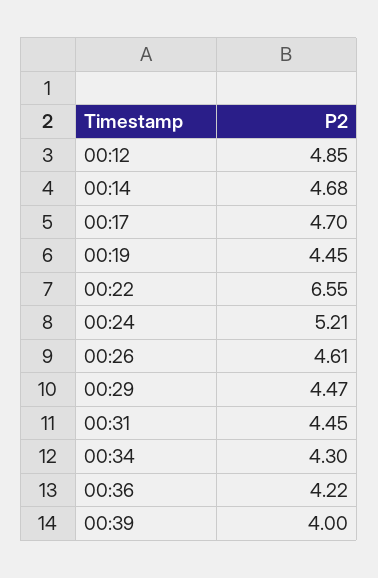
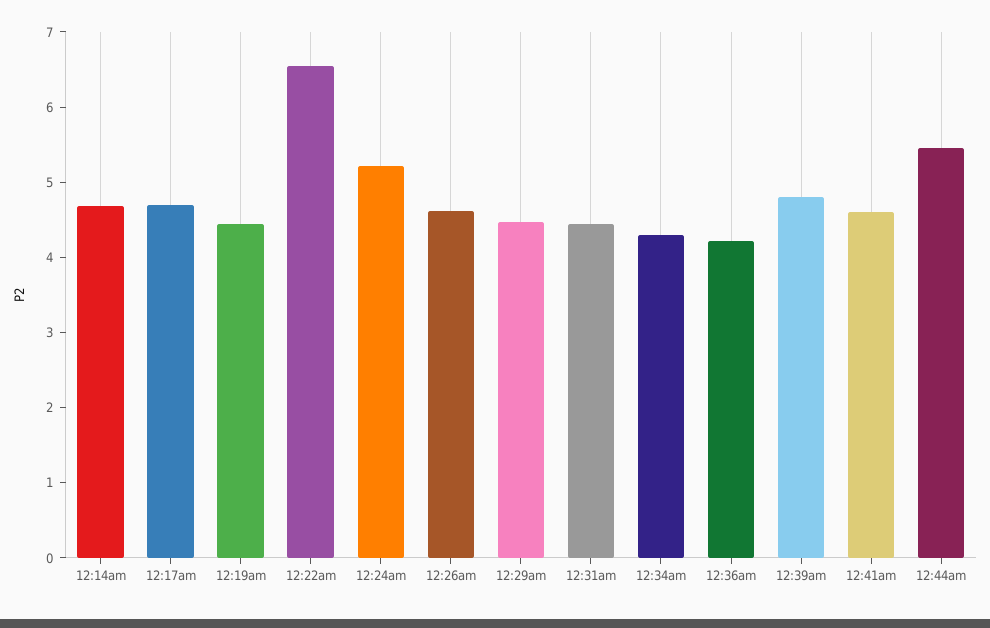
00:12: 4.85 -> none
00:39: 4 -> 4.8
12:41am: none -> 4.6
12:44am: none -> 5.4

